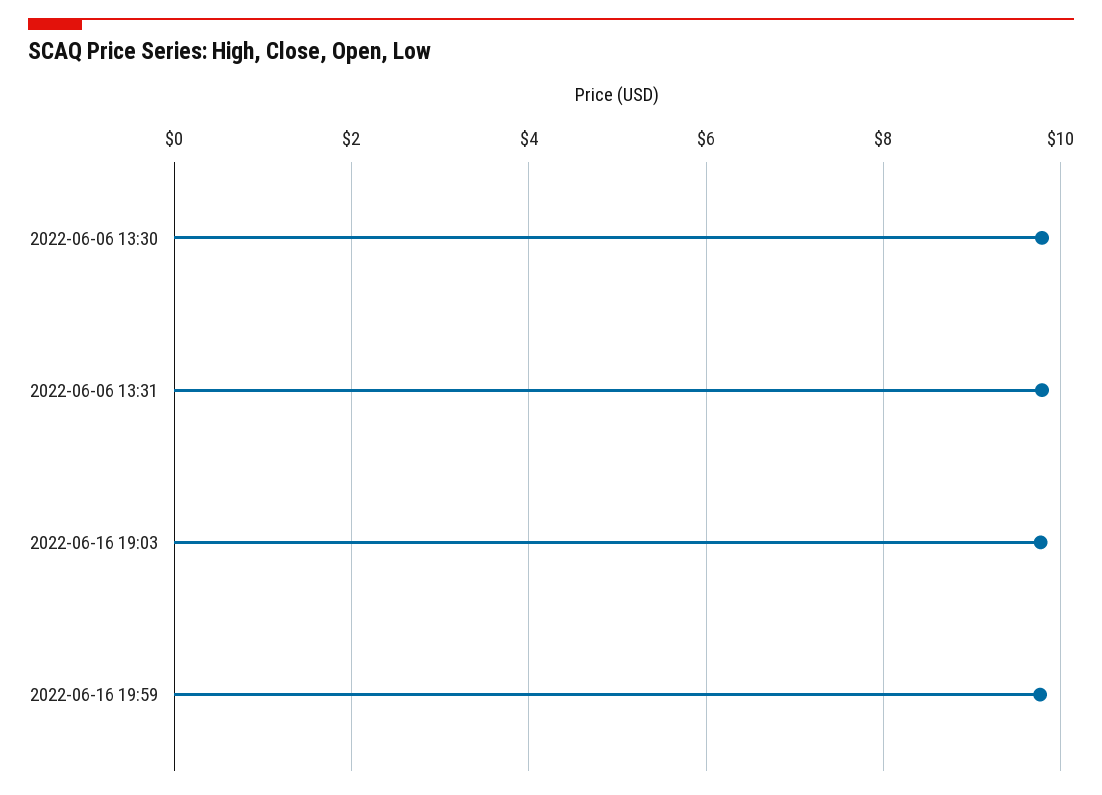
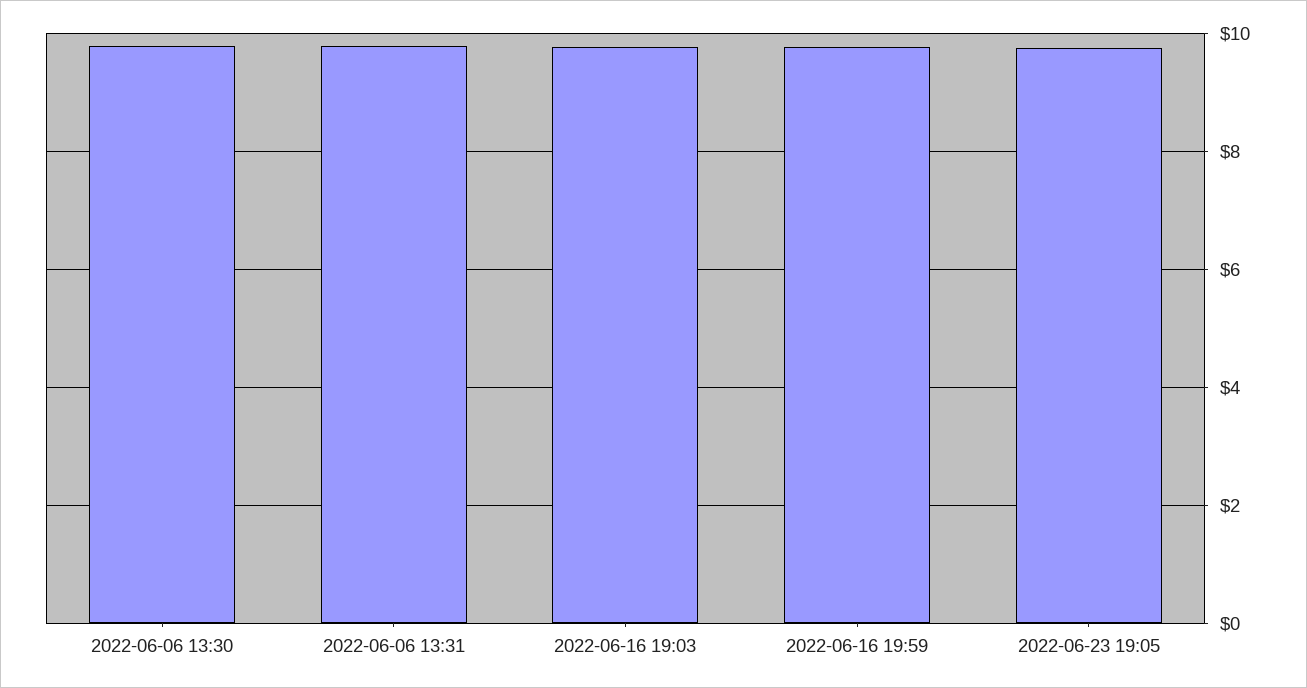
2022-06-23 19:05: none -> 9.8

